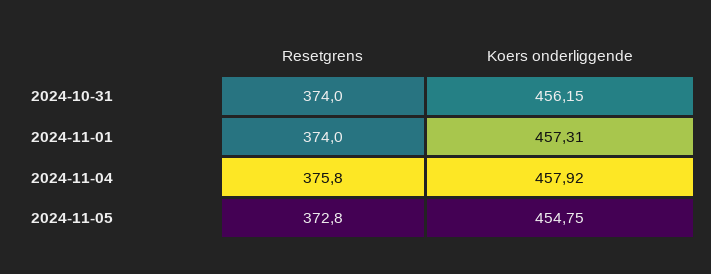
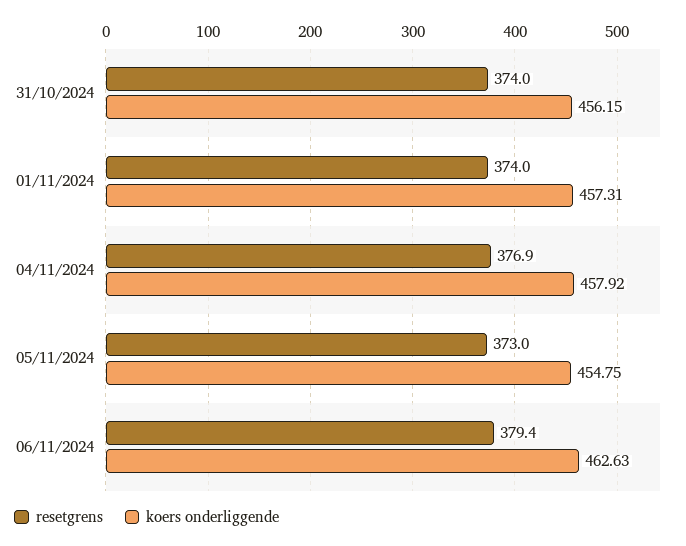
Resetgrens, 2024-11-04: 375.8 -> 376.9
Resetgrens, 2024-11-05: 372.8 -> 373
Resetgrens, 06/11/2024: none -> 379.4
Koers onderliggende, 06/11/2024: none -> 462.63

